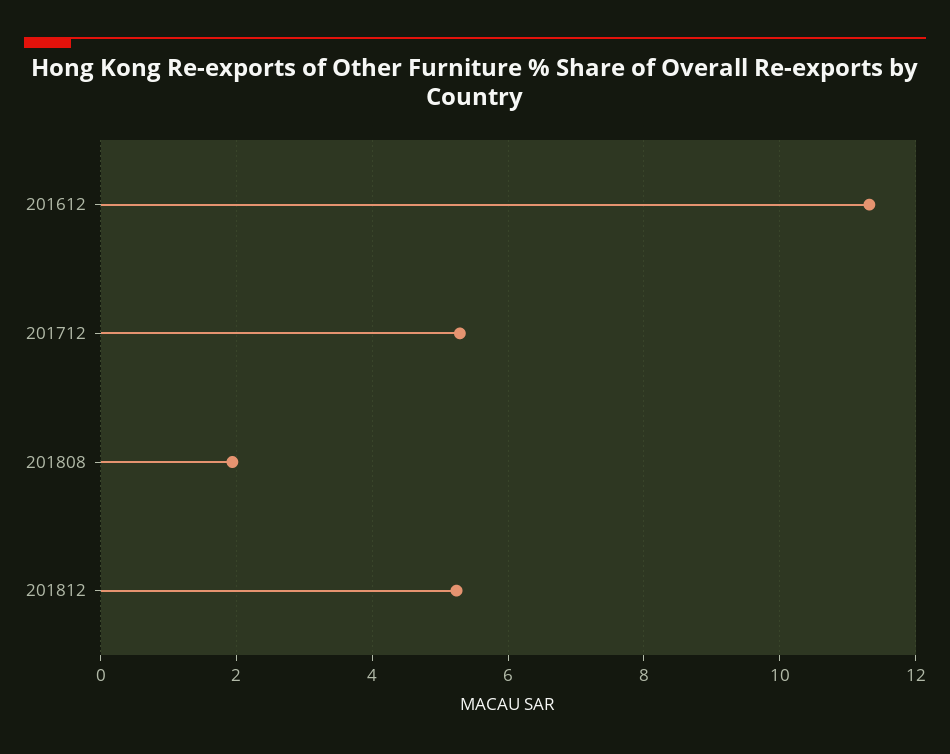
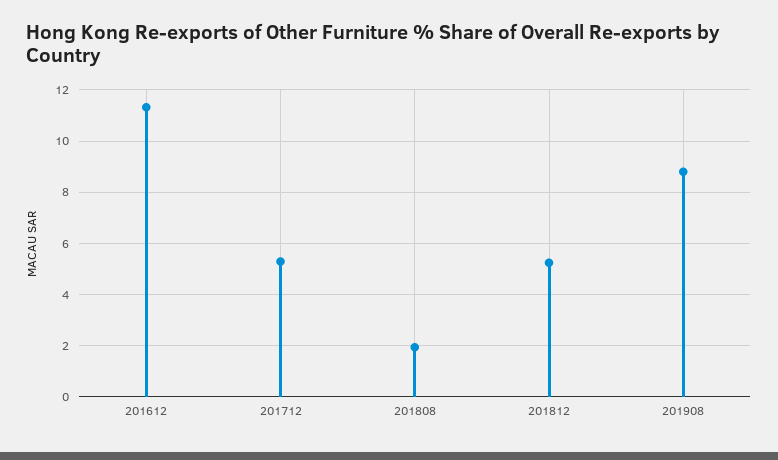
201908: none -> 8.75

